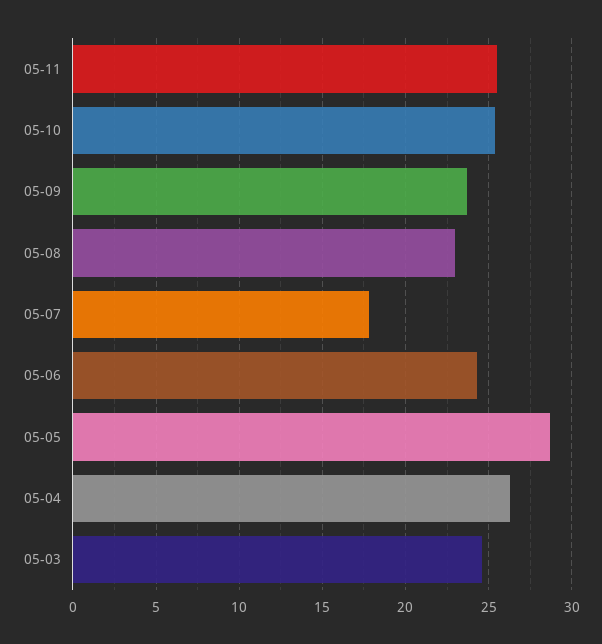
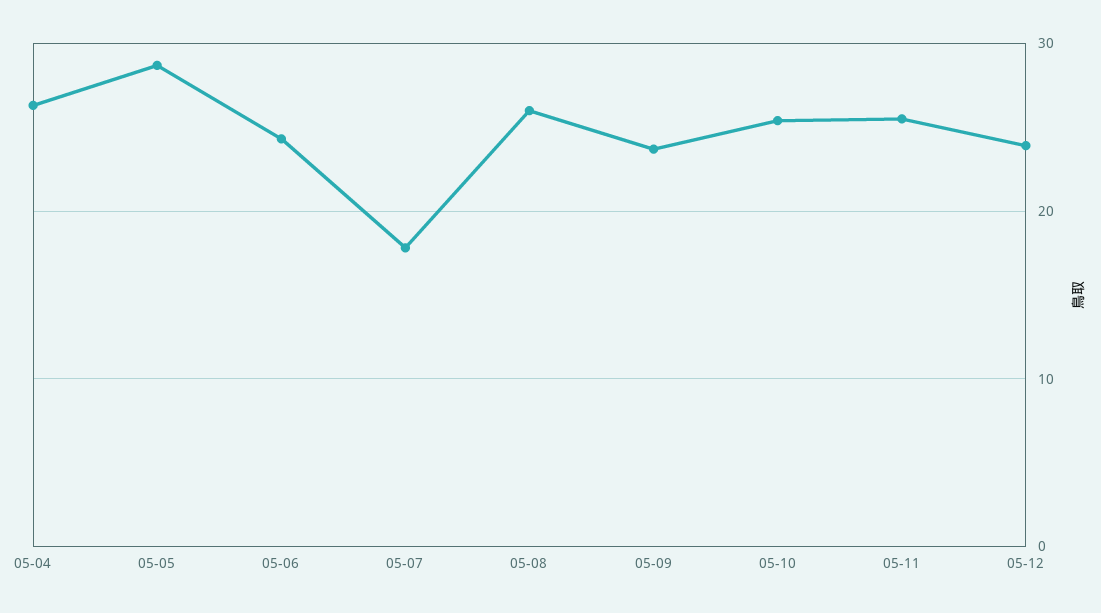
05-08: 23 -> 26
05-03: 24.5 -> none
05-12: none -> 24

